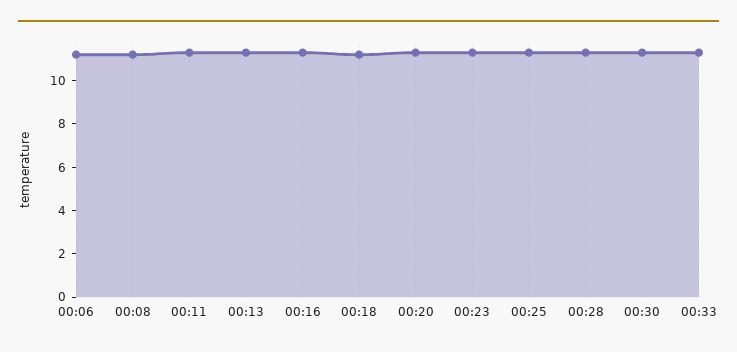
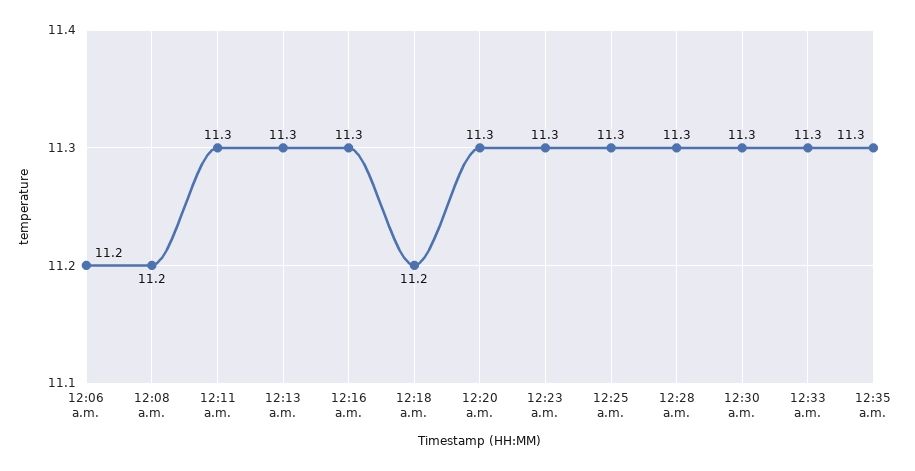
12:35 a.m.: none -> 11.3

